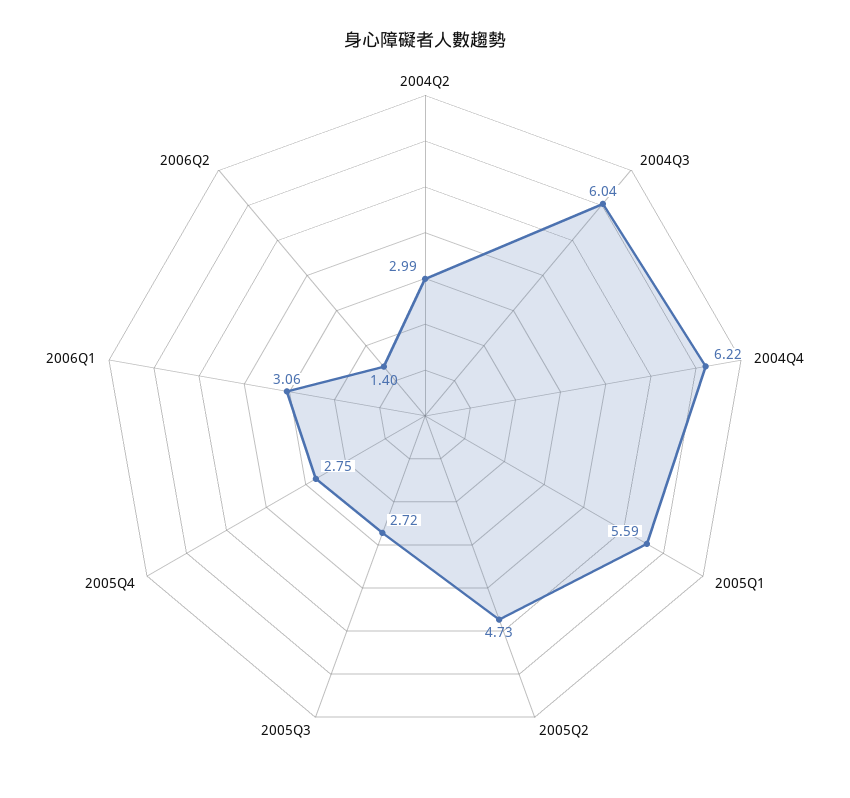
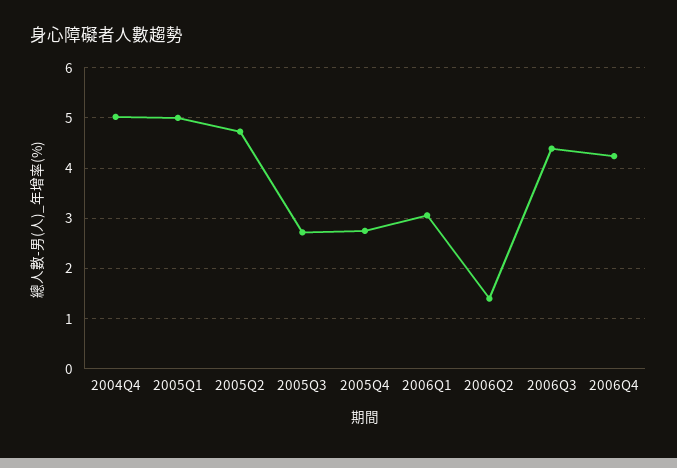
2004Q2: 2.99 -> none
2004Q3: 6.04 -> none
2004Q4: 6.22 -> 5
2005Q1: 5.59 -> 5
2006Q3: none -> 4.4
2006Q4: none -> 4.2

